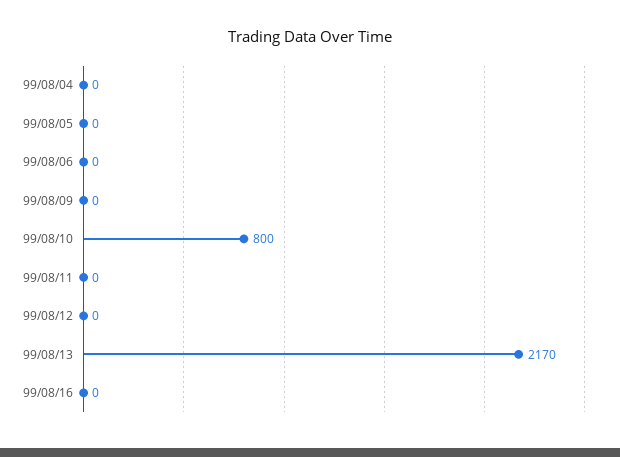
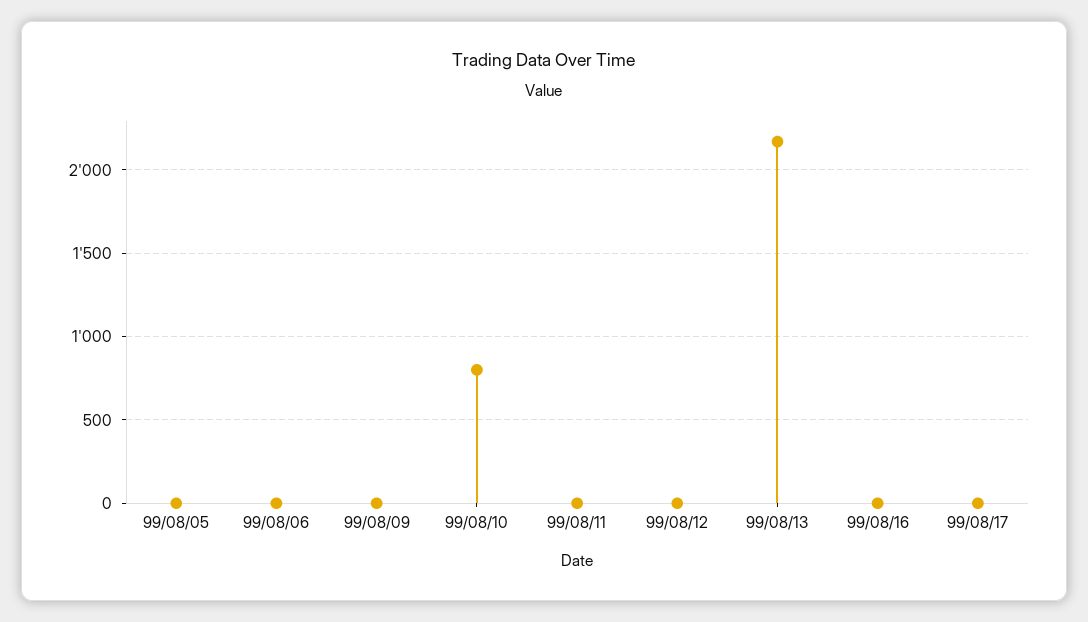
99/08/04: 0 -> none
99/08/17: none -> 0

